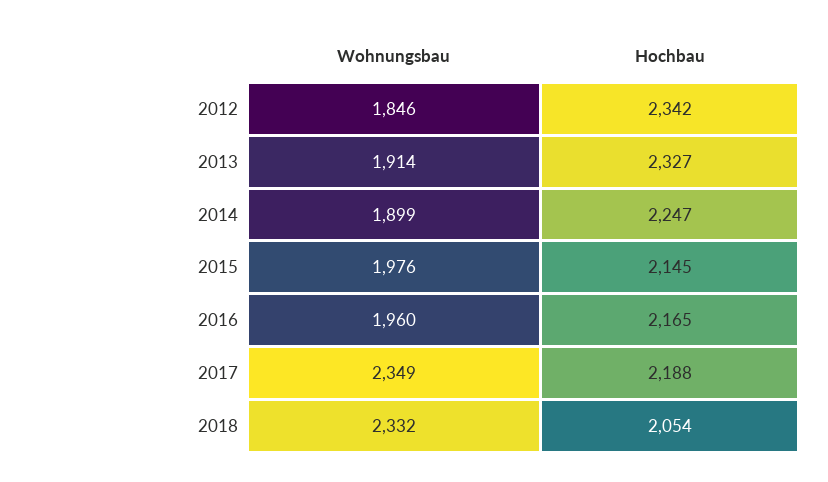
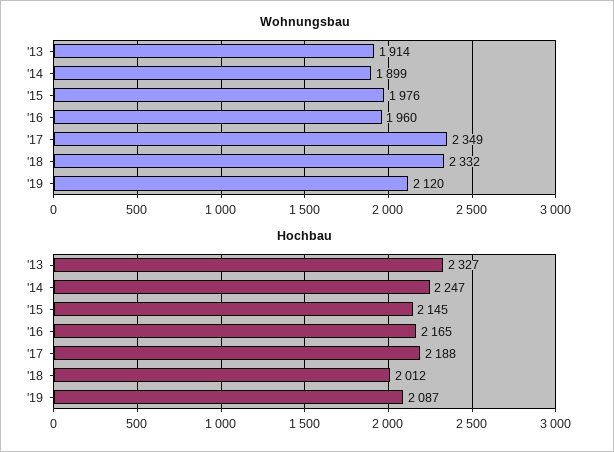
Wohnungsbau, 2012: 1846 -> none
Hochbau, 2012: 2342 -> none
Hochbau, 2018: 2054 -> 2012
Wohnungsbau, '19: none -> 2120
Hochbau, '19: none -> 2087

